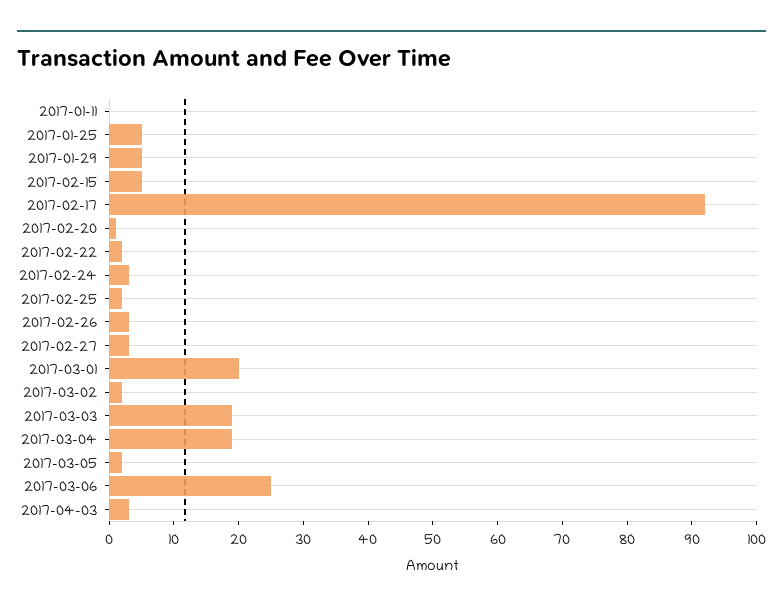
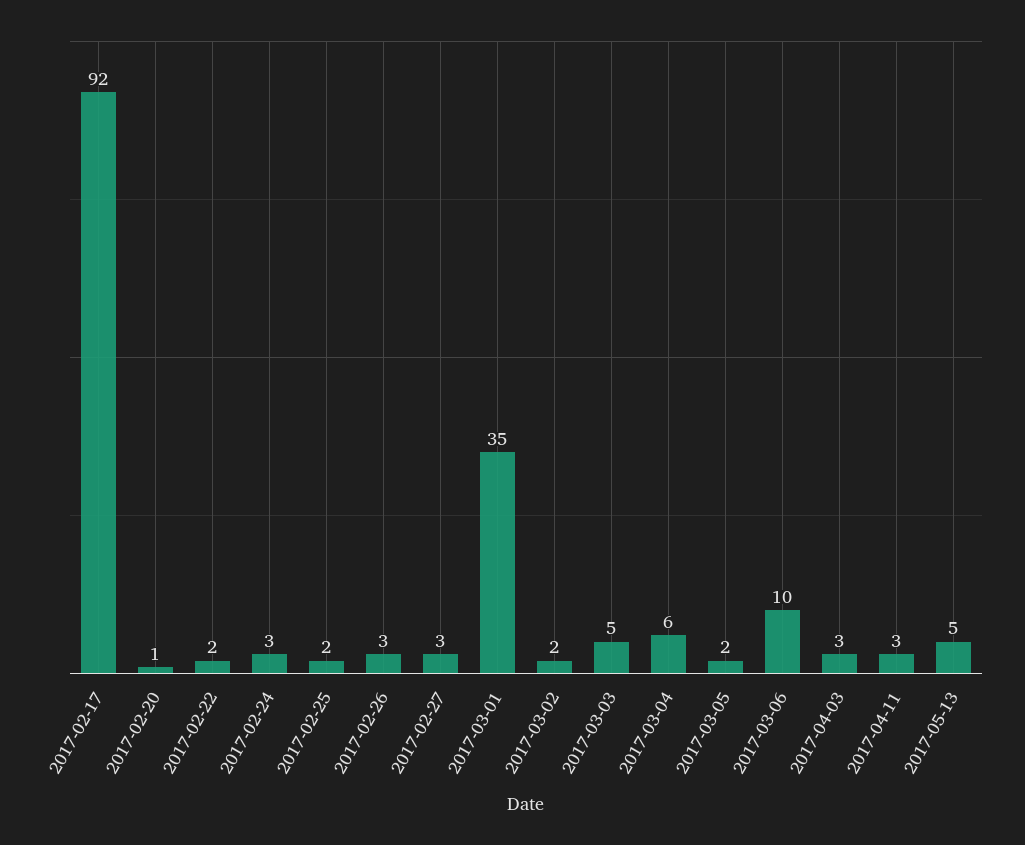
2017-01-11: 0 -> none
2017-01-25: 5 -> none
2017-01-29: 5 -> none
2017-02-15: 5 -> none
2017-03-01: 20 -> 35
2017-03-03: 20 -> 5
2017-03-04: 20 -> 6
2017-03-06: 25 -> 10
2017-04-11: none -> 3
2017-05-13: none -> 5

